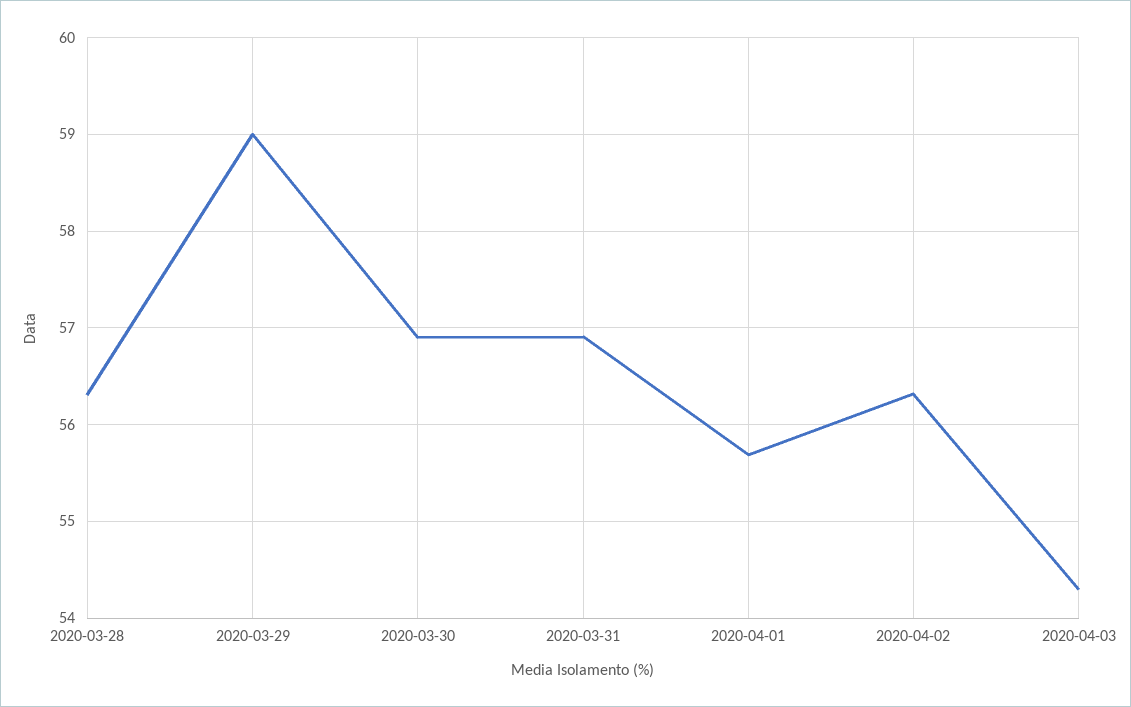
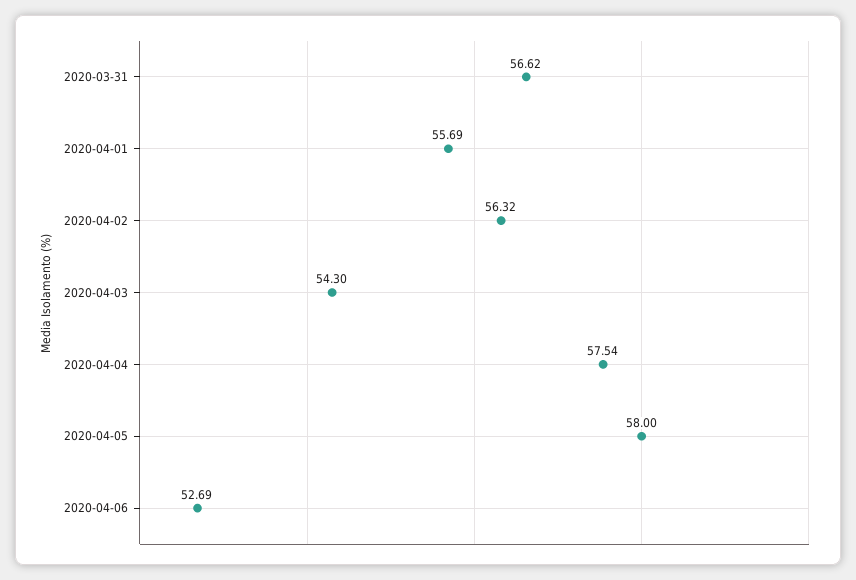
2020-03-28: 56.3 -> none
2020-03-29: 59 -> none
2020-03-30: 56.9 -> none
2020-03-31: 56.9 -> 56.62
2020-04-04: none -> 57.54
2020-04-05: none -> 58
2020-04-06: none -> 52.69

